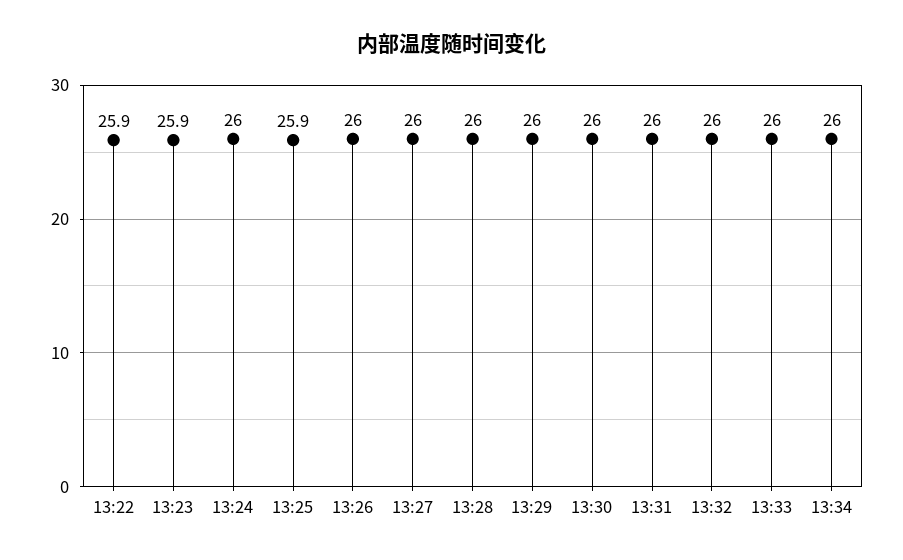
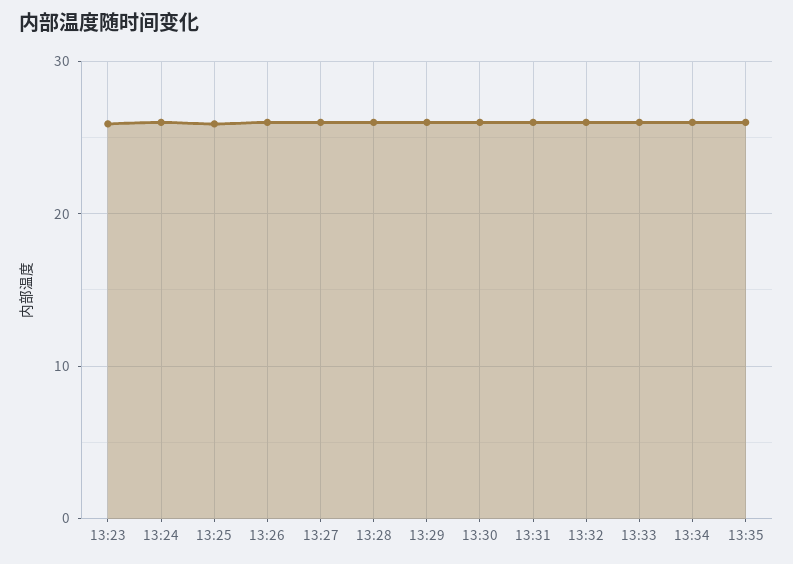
13:22: 25.9 -> none
13:35: none -> 26

